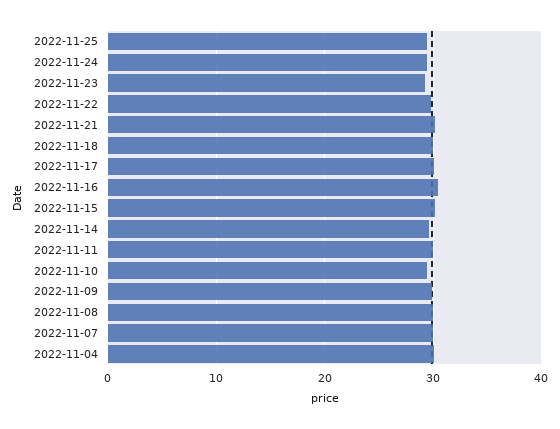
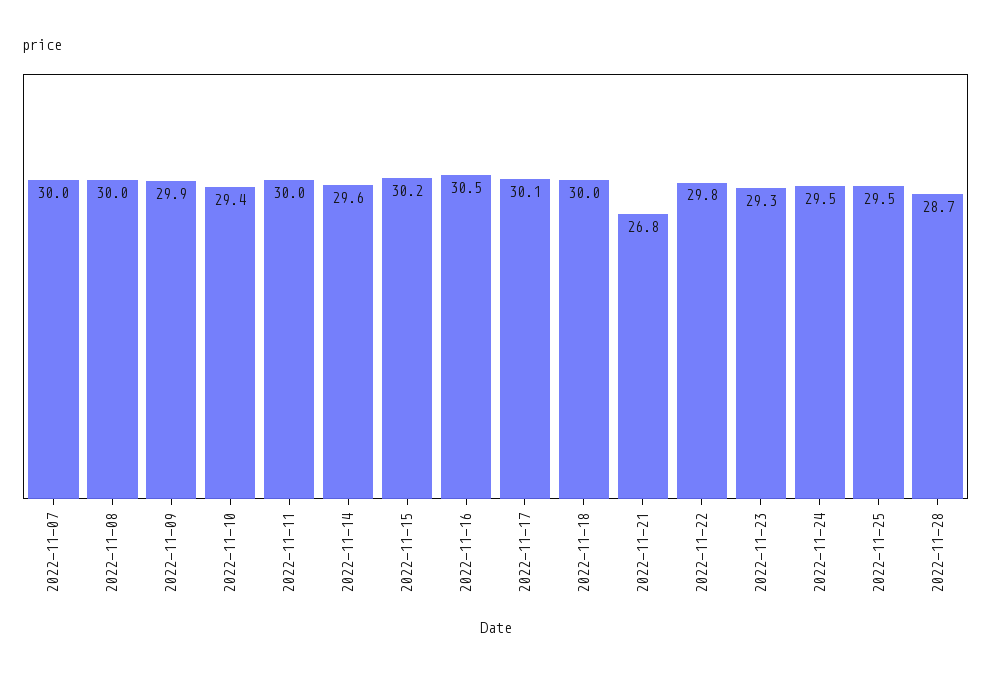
2022-11-21: 30 -> 26.8
2022-11-04: 30 -> none
2022-11-28: none -> 28.7

